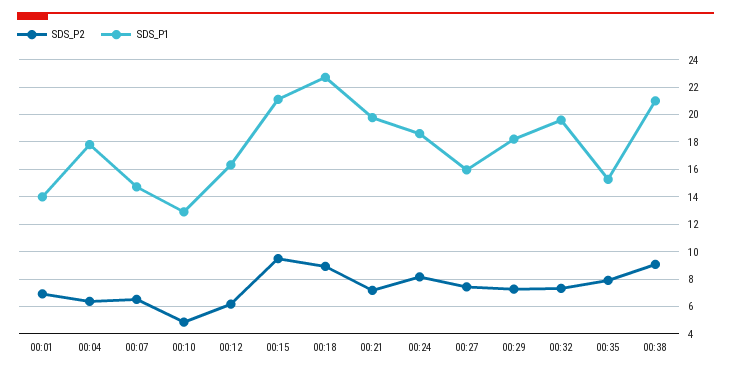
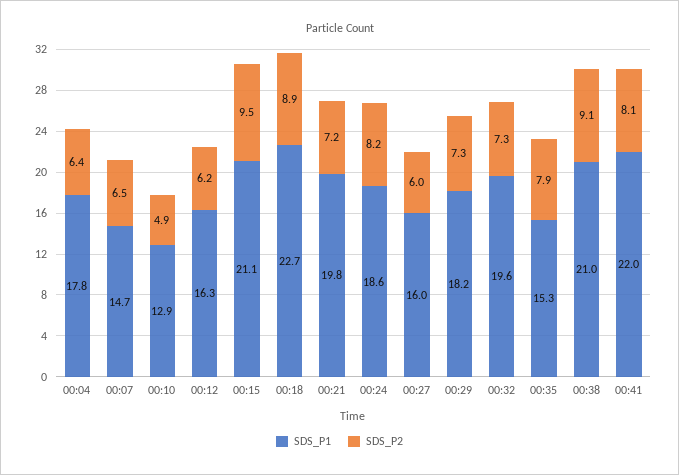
SDS_P2, 00:01: 7 -> none
SDS_P1, 00:01: 14 -> none
SDS_P2, 00:27: 7.5 -> 6
SDS_P1, 00:41: none -> 22
SDS_P2, 00:41: none -> 8.1

